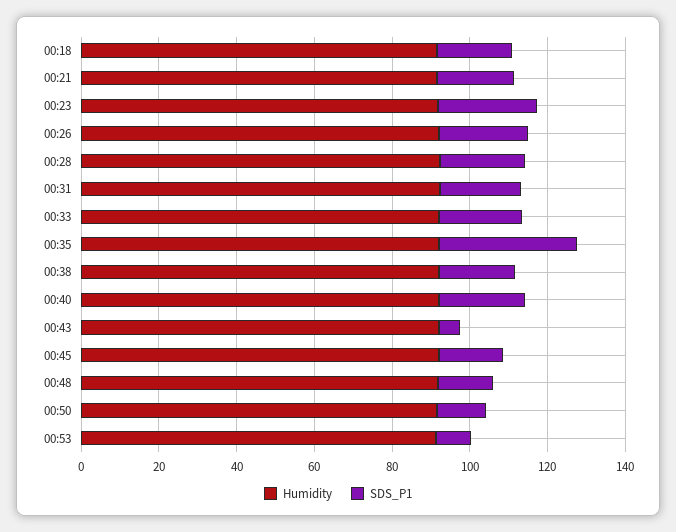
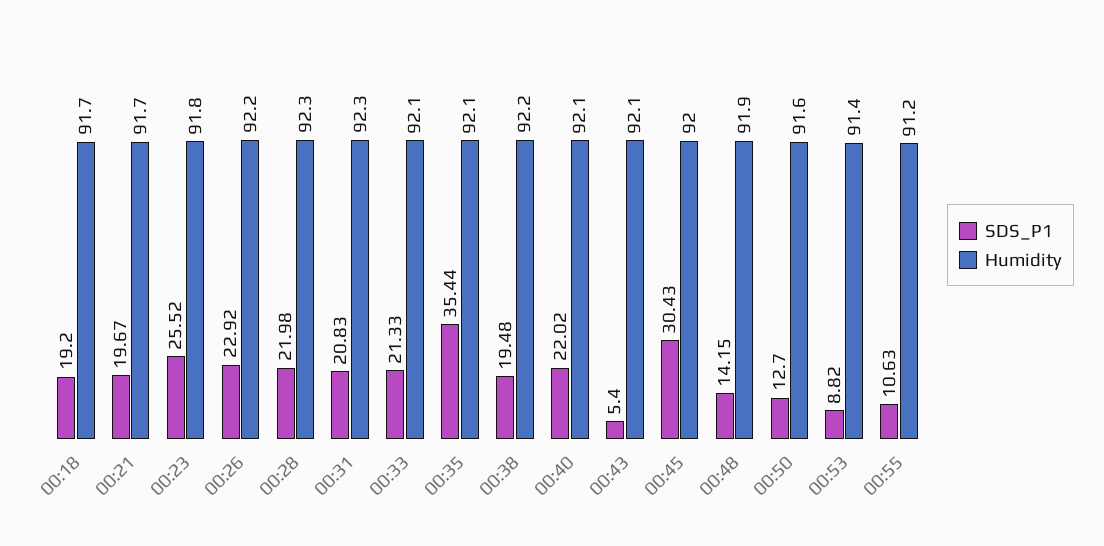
SDS_P1, 00:45: 15 -> 30.43
SDS_P1, 00:55: none -> 10.63
Humidity, 00:55: none -> 91.2

